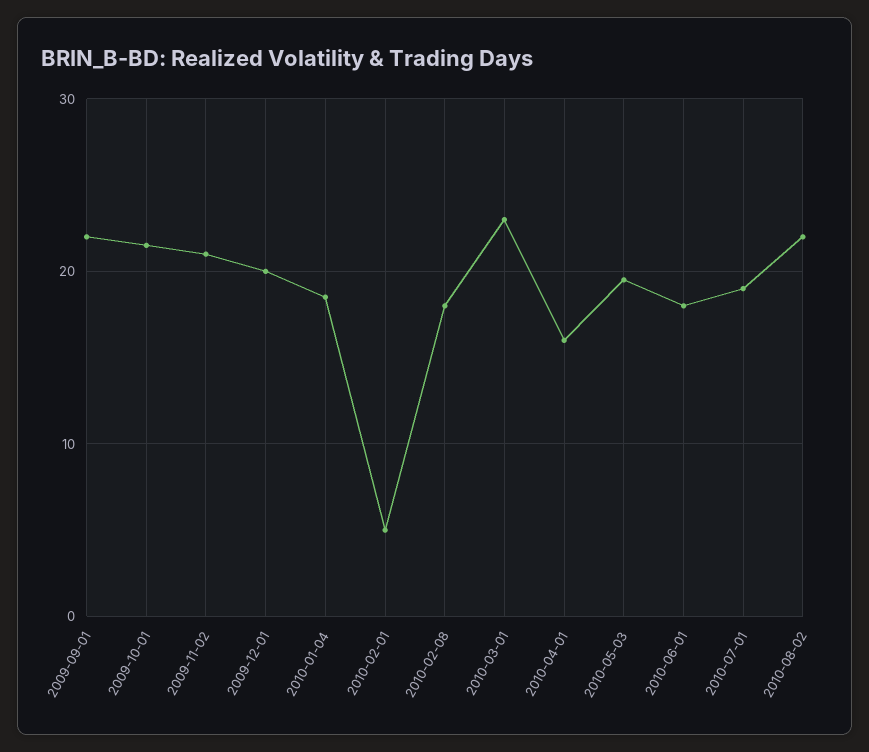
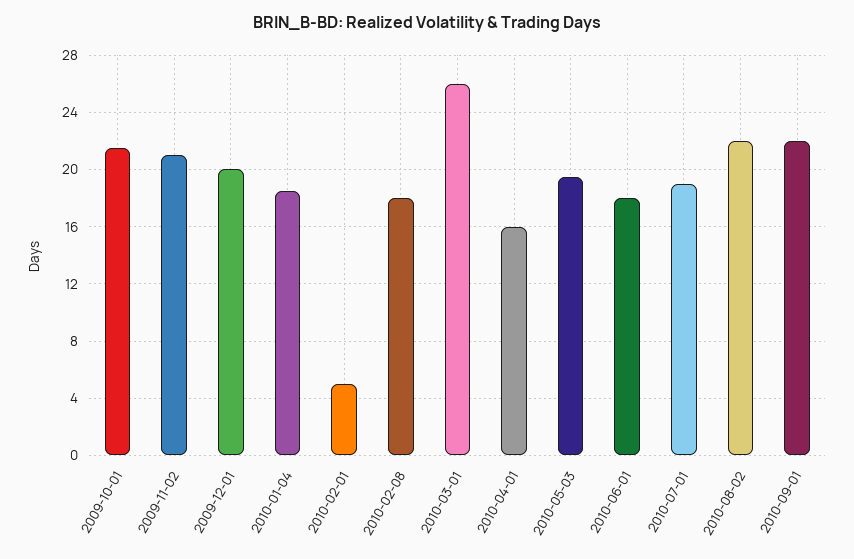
2009-09-01: 22 -> none
2010-03-01: 23 -> 26
2010-09-01: none -> 22

